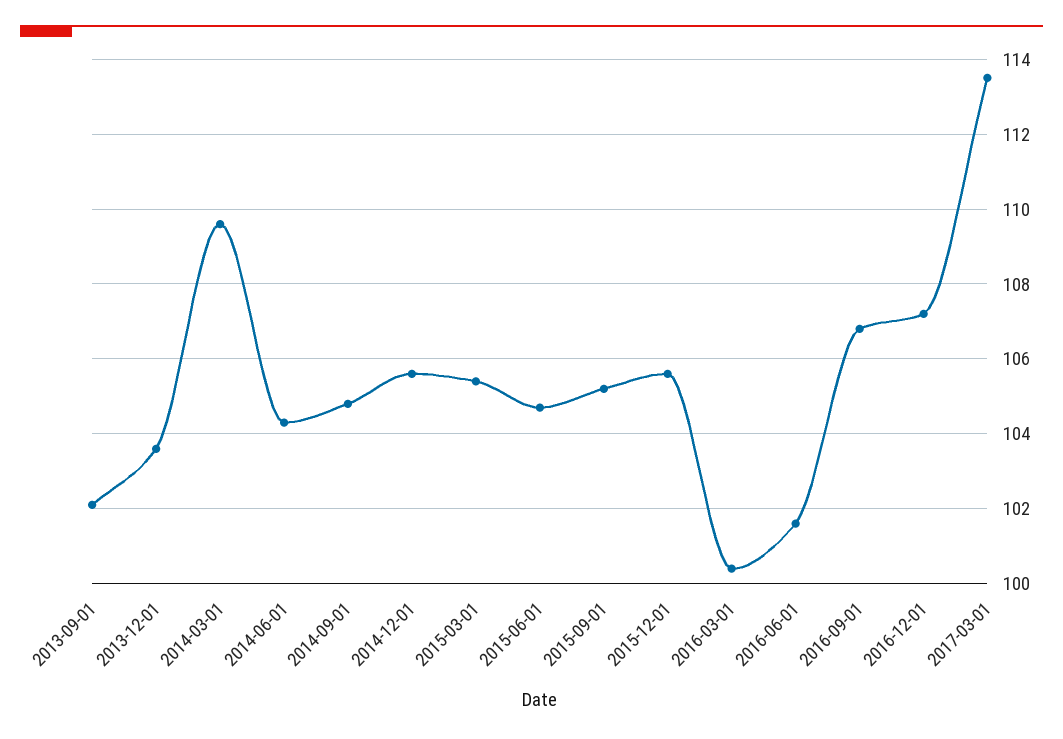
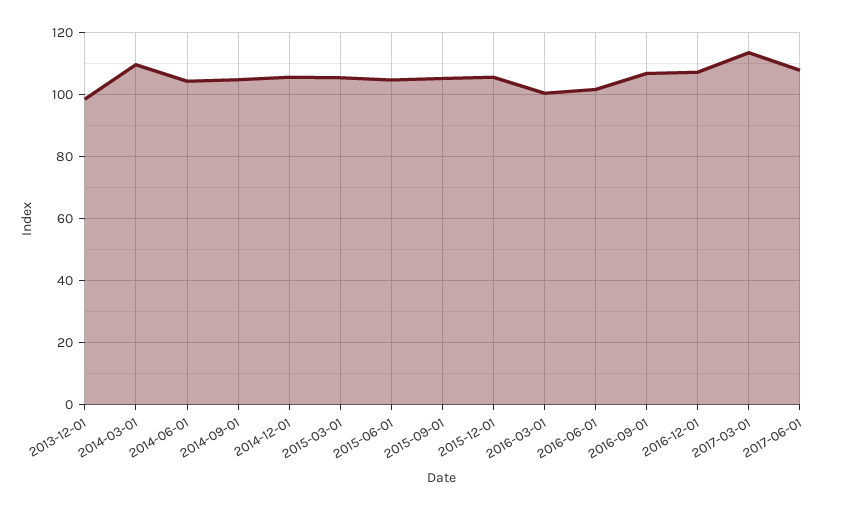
2013-09-01: 102 -> none
2013-12-01: 103.5 -> 98
2017-06-01: none -> 108

